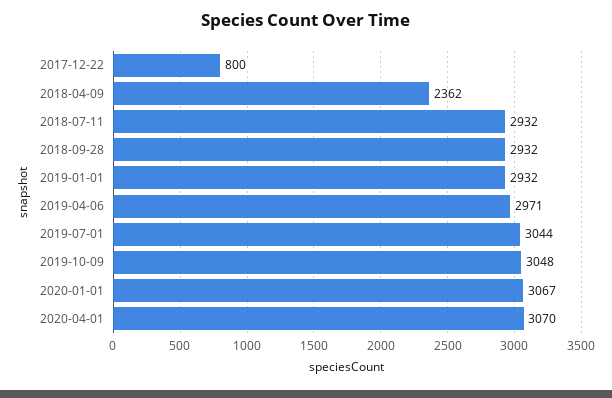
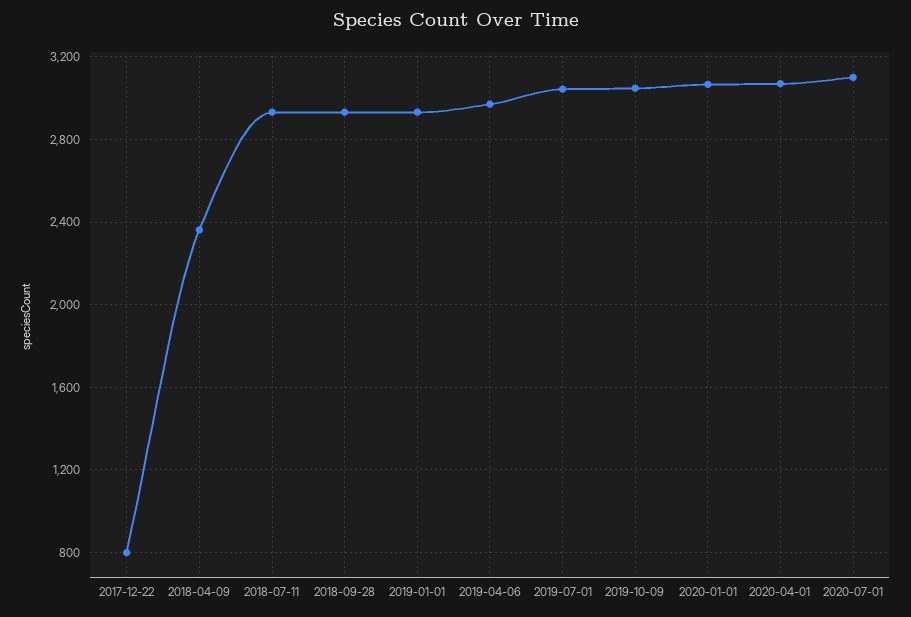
2020-07-01: none -> 3100

